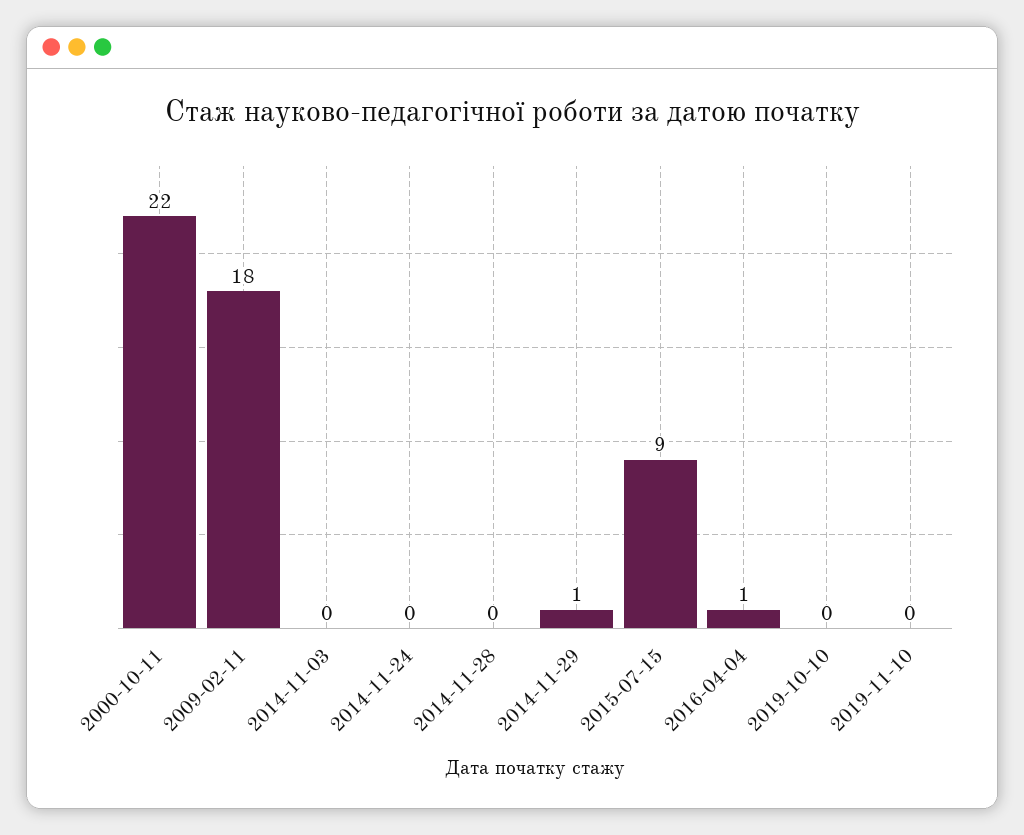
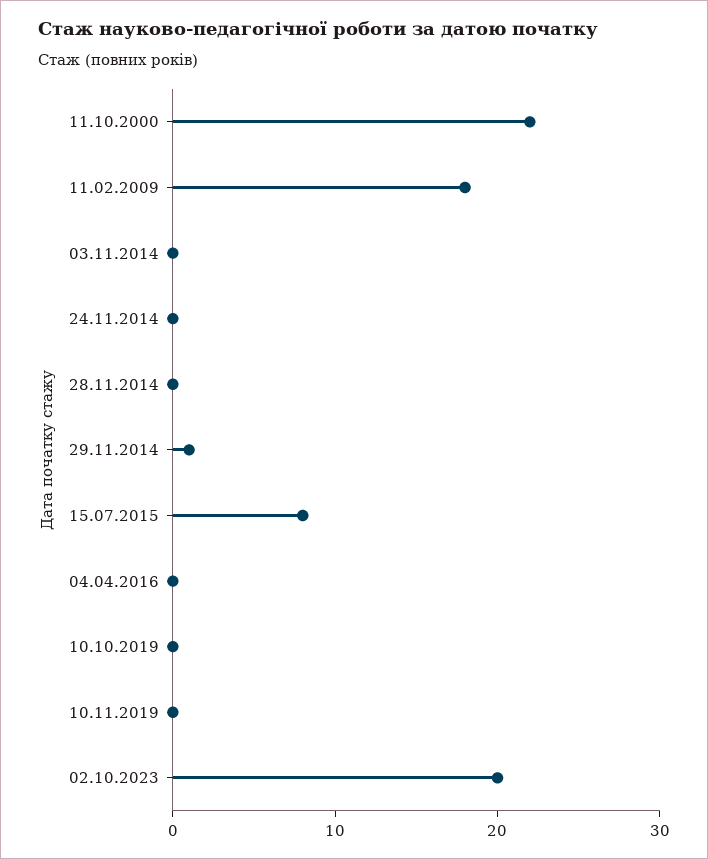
2015-07-15: 9 -> 8
2016-04-04: 1 -> 0
02.10.2023: none -> 20

